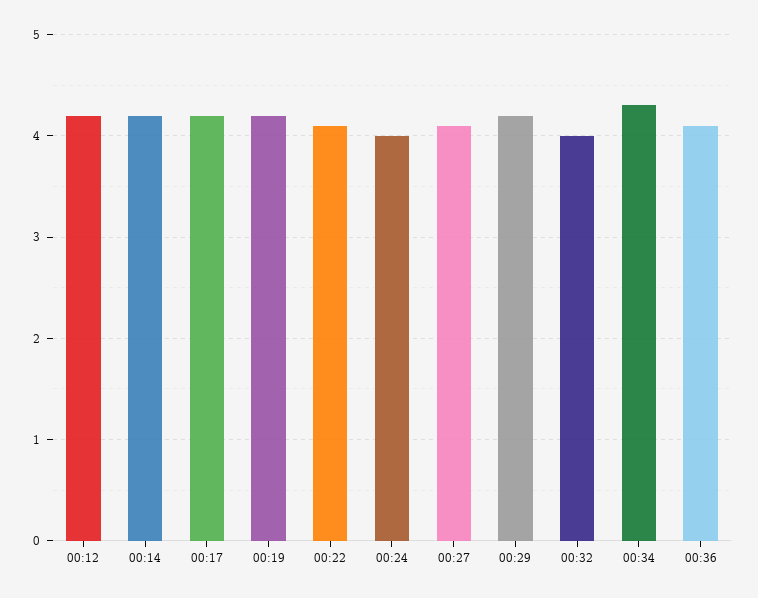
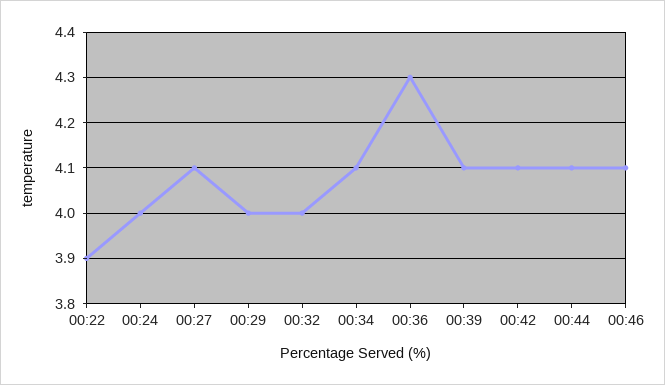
00:12: 4.2 -> none
00:14: 4.2 -> none
00:17: 4.2 -> none
00:19: 4.2 -> none
00:22: 4.1 -> 3.9
00:29: 4.2 -> 4
00:34: 4.3 -> 4.1
00:36: 4.1 -> 4.3
00:39: none -> 4.1
00:42: none -> 4.1
00:44: none -> 4.1
00:46: none -> 4.1

